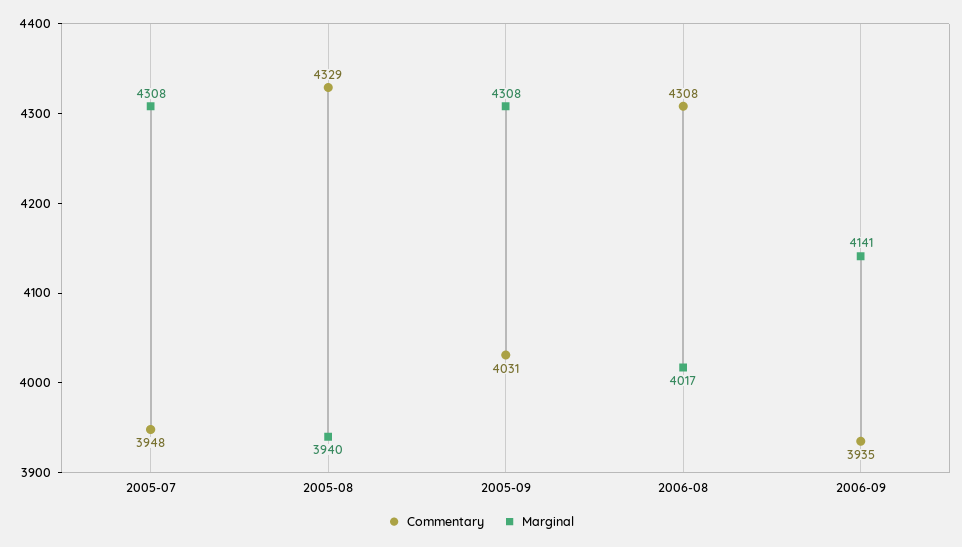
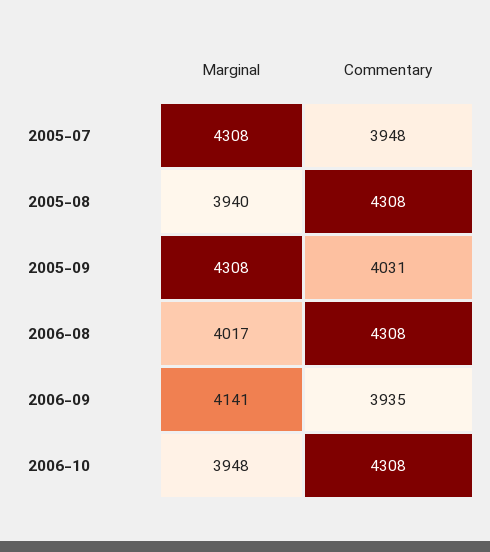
Commentary, 2005-08: 4329 -> 4308
Marginal, 2006-10: none -> 3948
Commentary, 2006-10: none -> 4308

